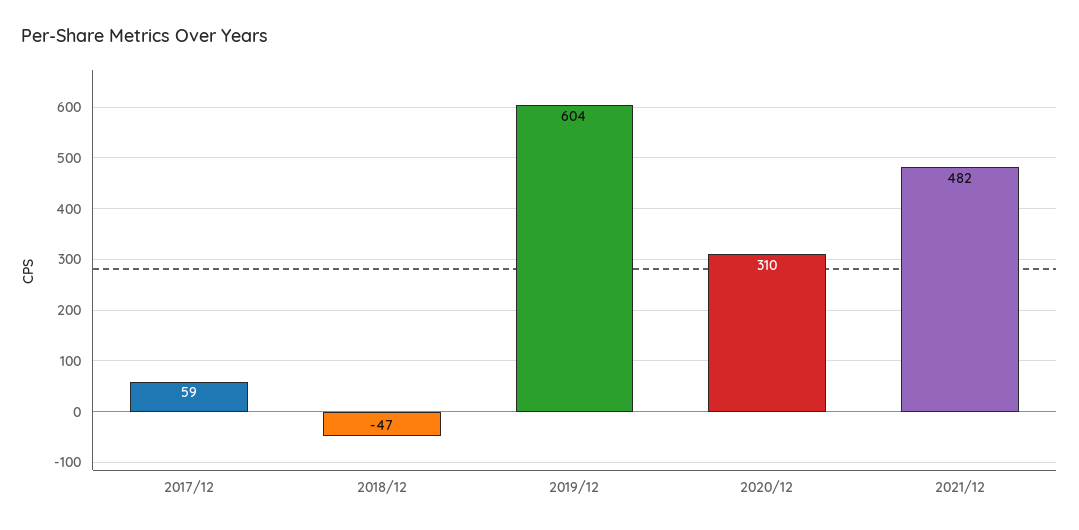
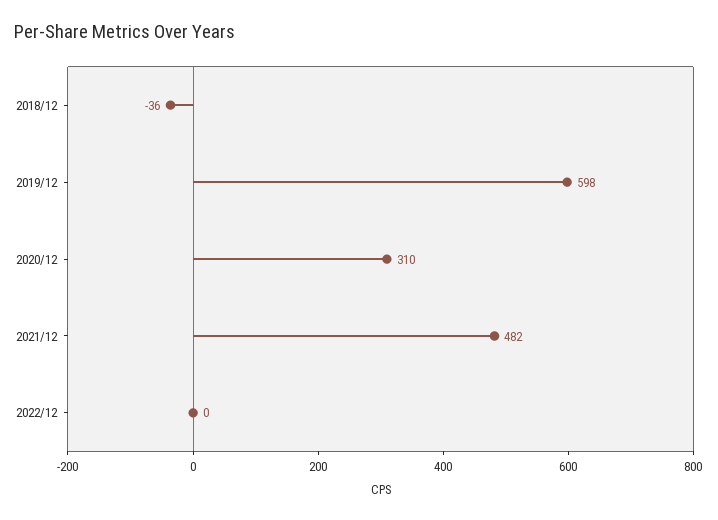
2017/12: 59 -> none
2018/12: -47 -> -36
2019/12: 604 -> 598
2022/12: none -> 0

